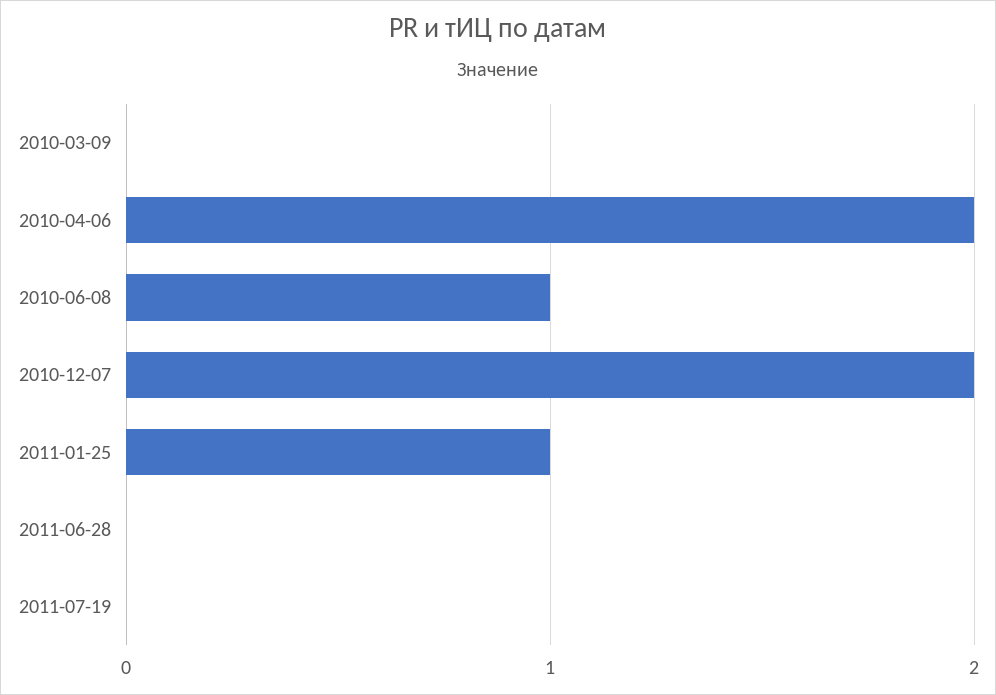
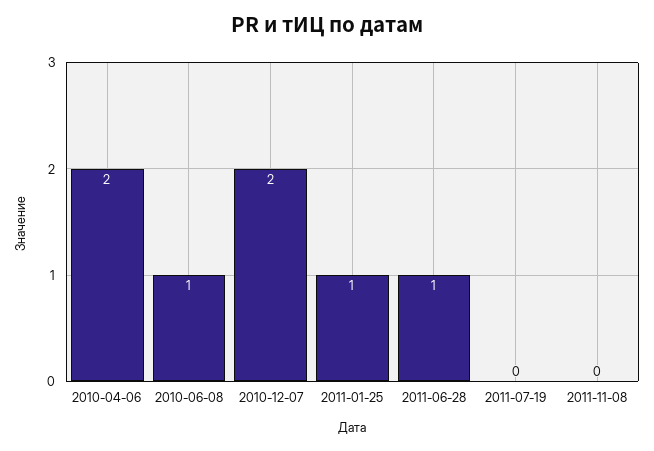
2010-03-09: 0 -> none
2011-06-28: 0 -> 1
2011-11-08: none -> 0

